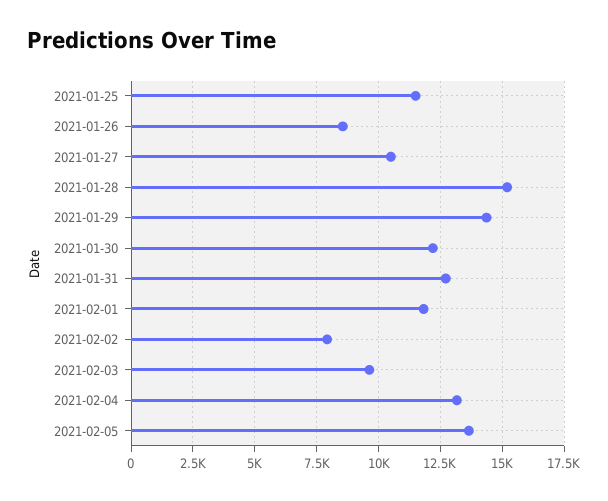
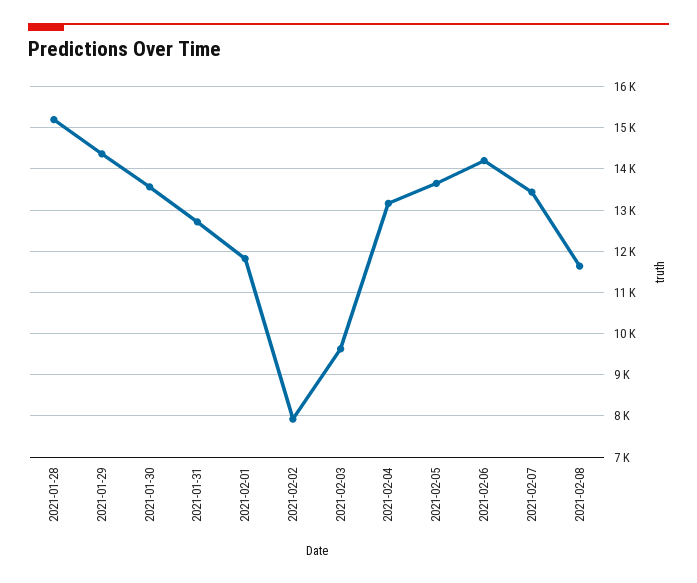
2021-01-25: 11500 -> none
2021-01-26: 8500 -> none
2021-01-27: 10500 -> none
2021-01-30: 12250 -> 13600
2021-02-06: none -> 14200
2021-02-07: none -> 13400
2021-02-08: none -> 11600

